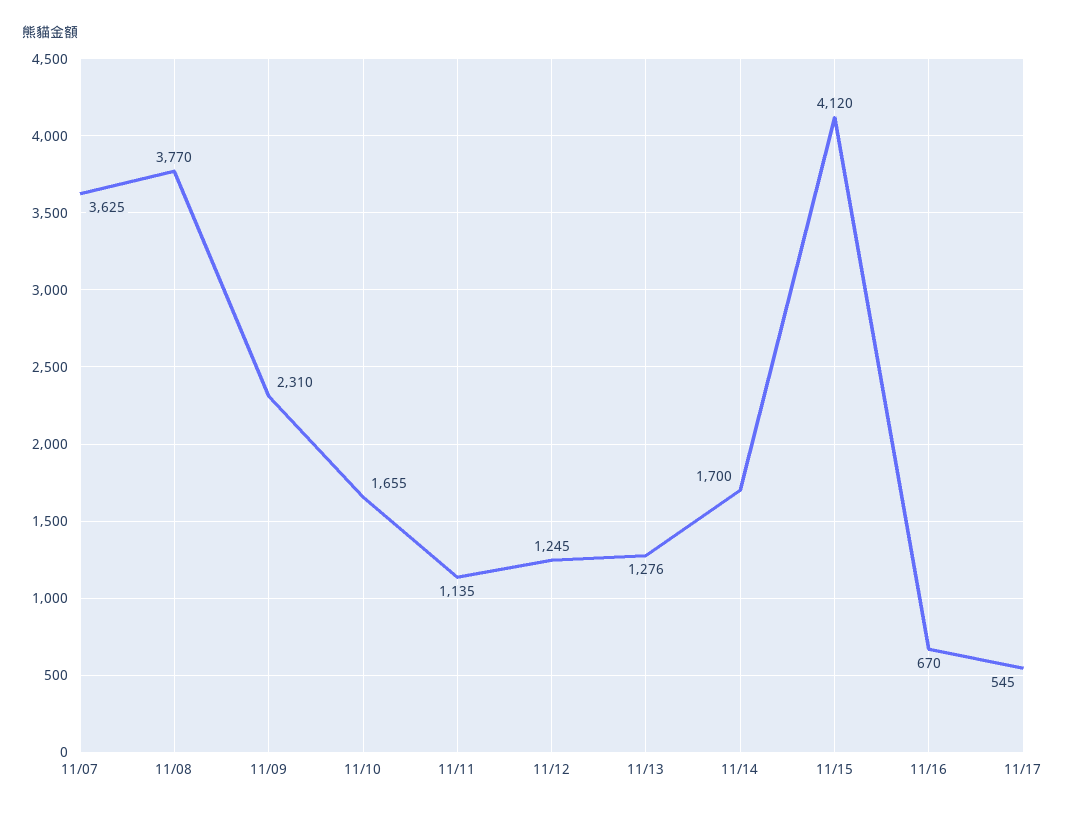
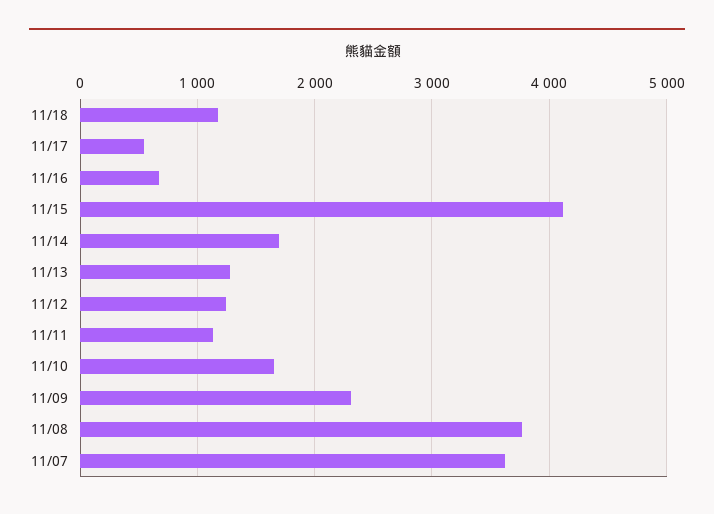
11/18: none -> 1200

